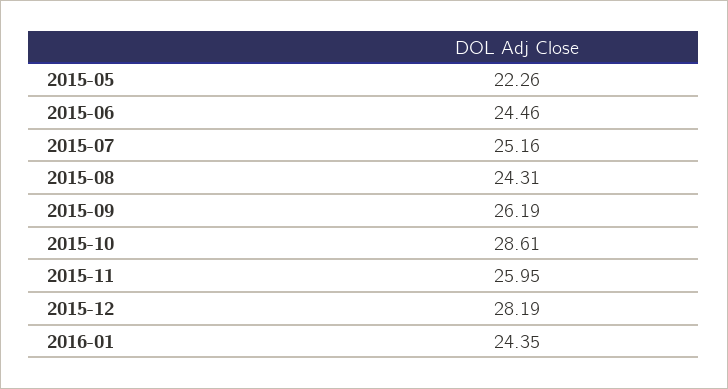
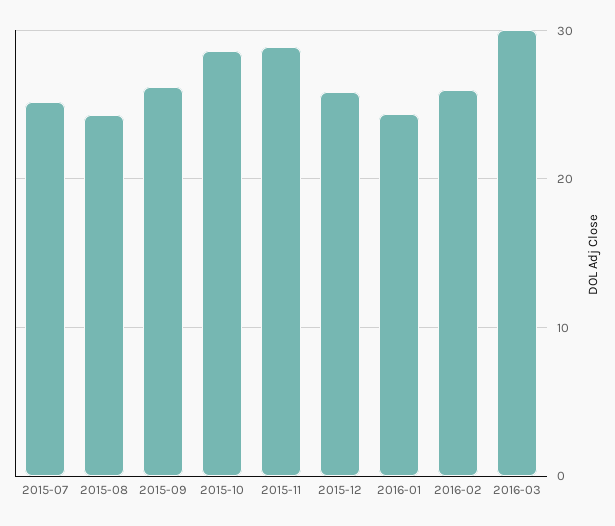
2015-05: 22.26 -> none
2015-06: 24.46 -> none
2015-11: 25.95 -> 29
2015-12: 28.19 -> 26
2016-02: none -> 26
2016-03: none -> 30

